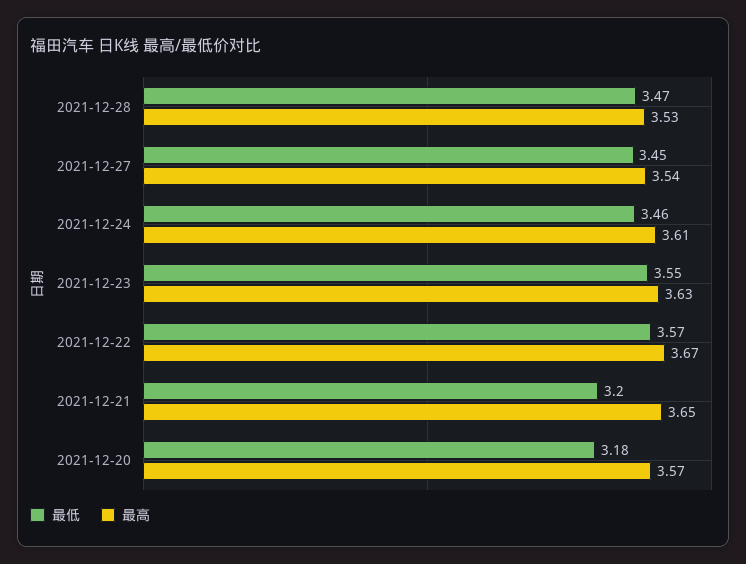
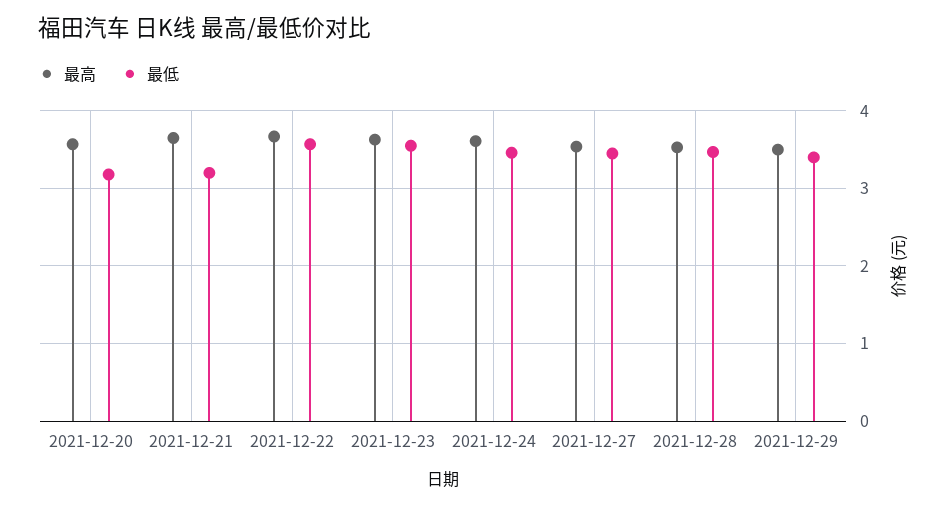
最高, 2021-12-29: none -> 3.5
最低, 2021-12-29: none -> 3.4

